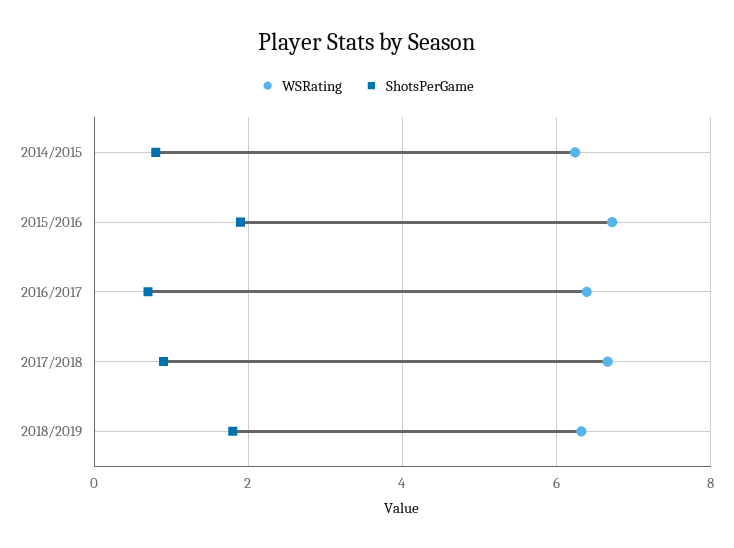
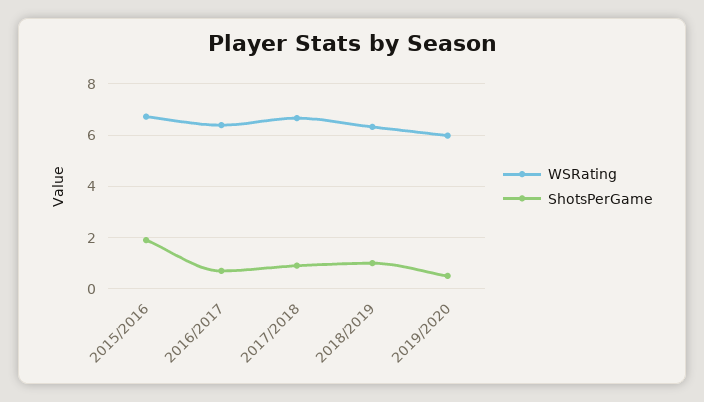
WSRating, 2014/2015: 6.2 -> none
ShotsPerGame, 2014/2015: 0.8 -> none
ShotsPerGame, 2018/2019: 1.8 -> 1
WSRating, 2019/2020: none -> 6
ShotsPerGame, 2019/2020: none -> 0.5

